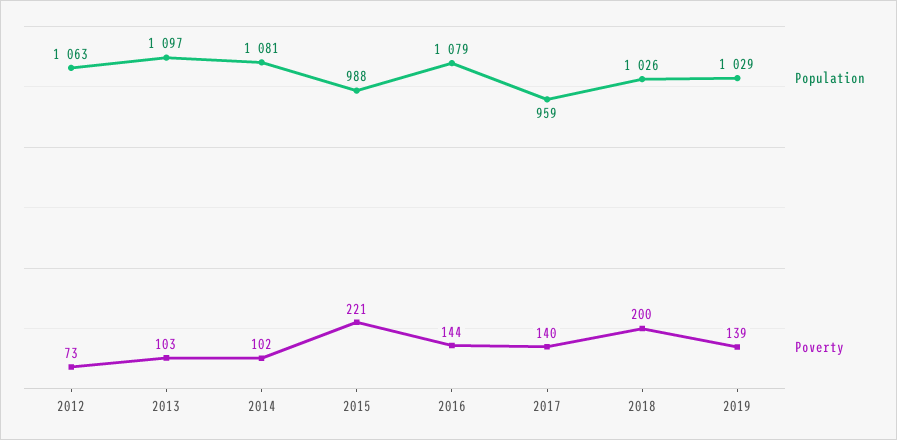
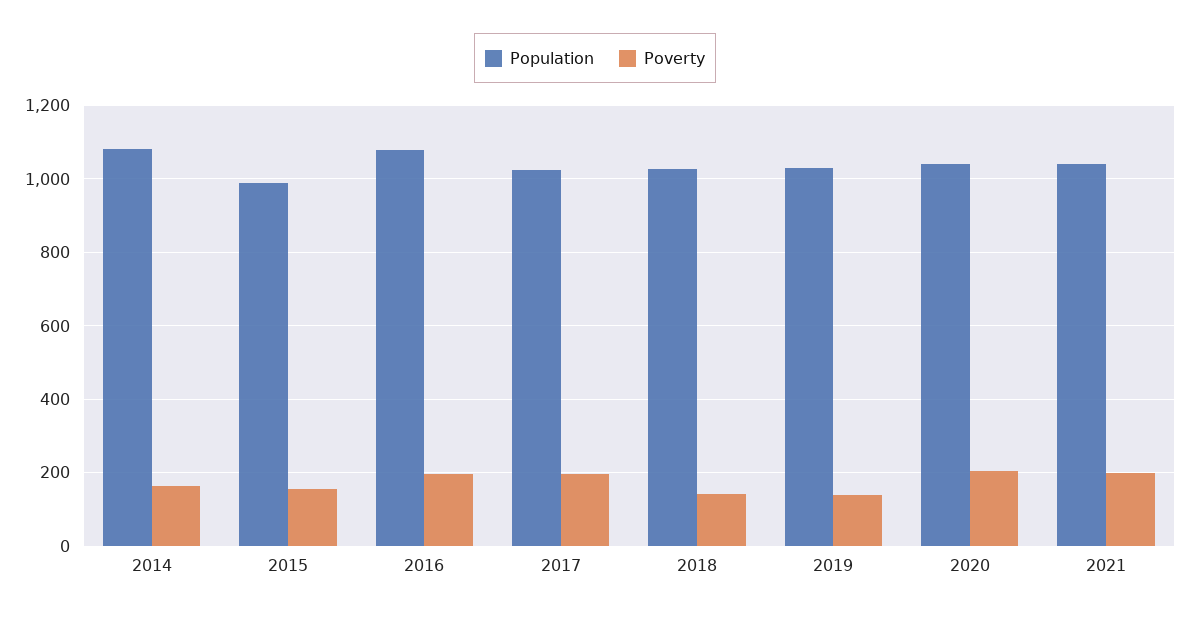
Population, 2012: 1063 -> none
Poverty, 2012: 73 -> none
Population, 2013: 1097 -> none
Poverty, 2013: 103 -> none
Poverty, 2014: 102 -> 160
Poverty, 2015: 221 -> 160
Poverty, 2016: 144 -> 200
Population, 2017: 959 -> 1020
Poverty, 2017: 140 -> 200
Poverty, 2018: 200 -> 140
Population, 2020: none -> 1040
Poverty, 2020: none -> 200
Population, 2021: none -> 1040
Poverty, 2021: none -> 200

